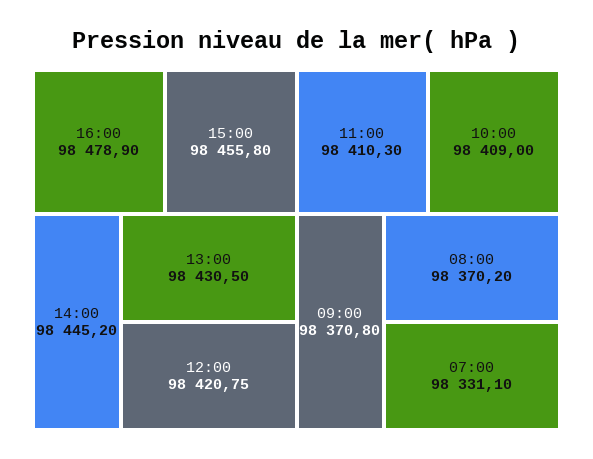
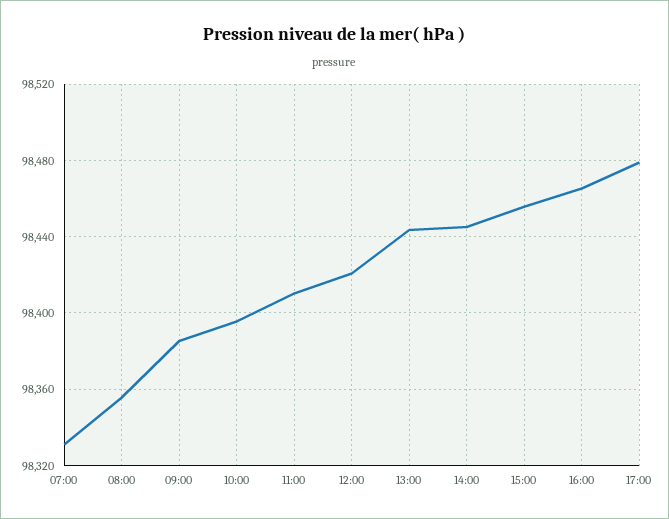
16:00: 98478.9 -> 98465
13:00: 98430.5 -> 98445
10:00: 98409 -> 98395
09:00: 98370.8 -> 98385
08:00: 98370.2 -> 98355
17:00: none -> 98480

